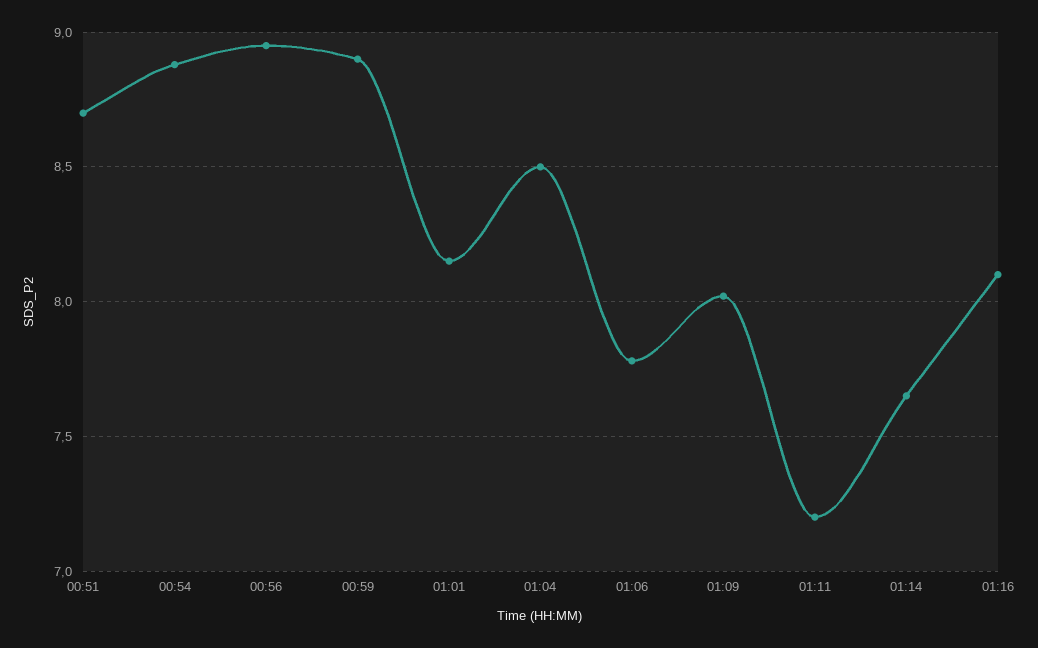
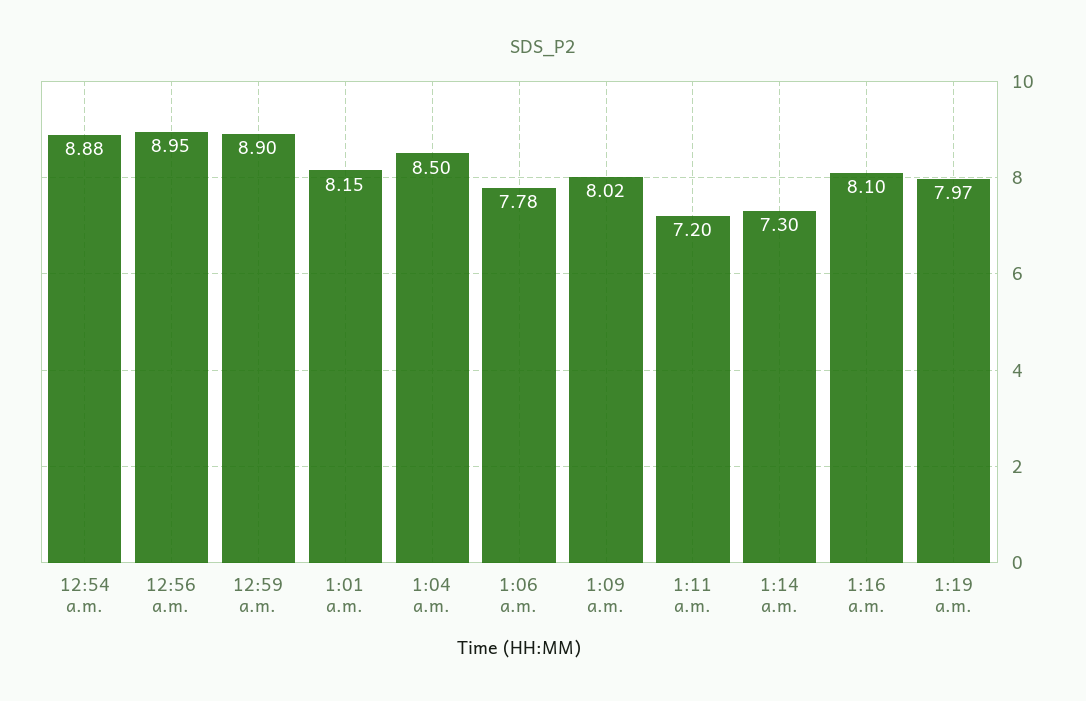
00:51: 8.7 -> none
01:14: 7.65 -> 7.3
1:19 a.m.: none -> 7.97

